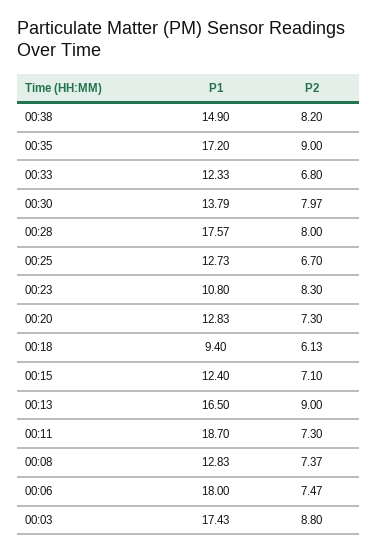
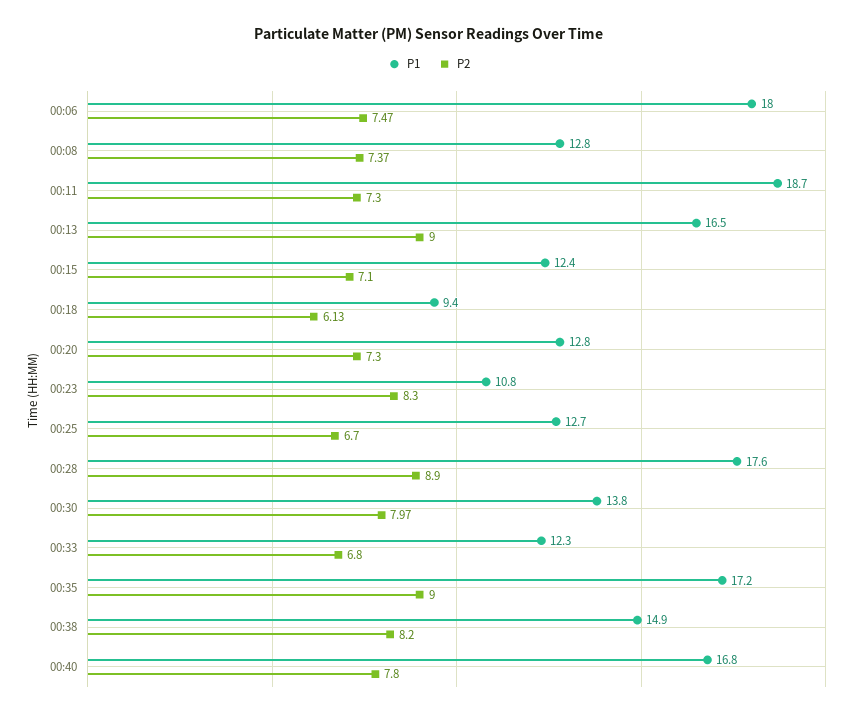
P2, 00:28: 8 -> 8.9
P1, 00:03: 17.43 -> none
P2, 00:03: 8.8 -> none
P1, 00:40: none -> 16.8
P2, 00:40: none -> 7.8

